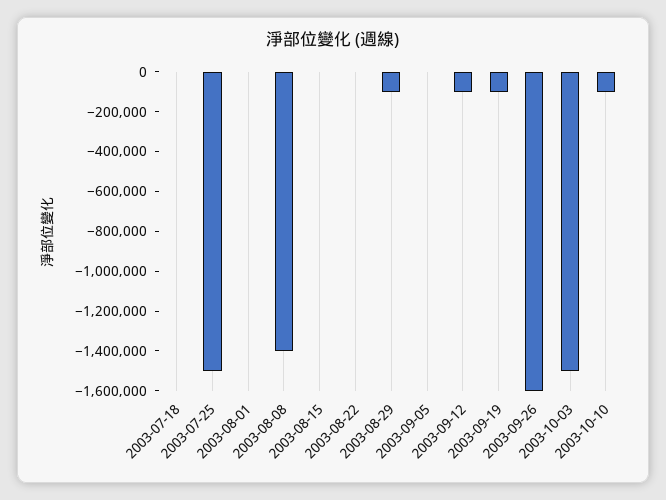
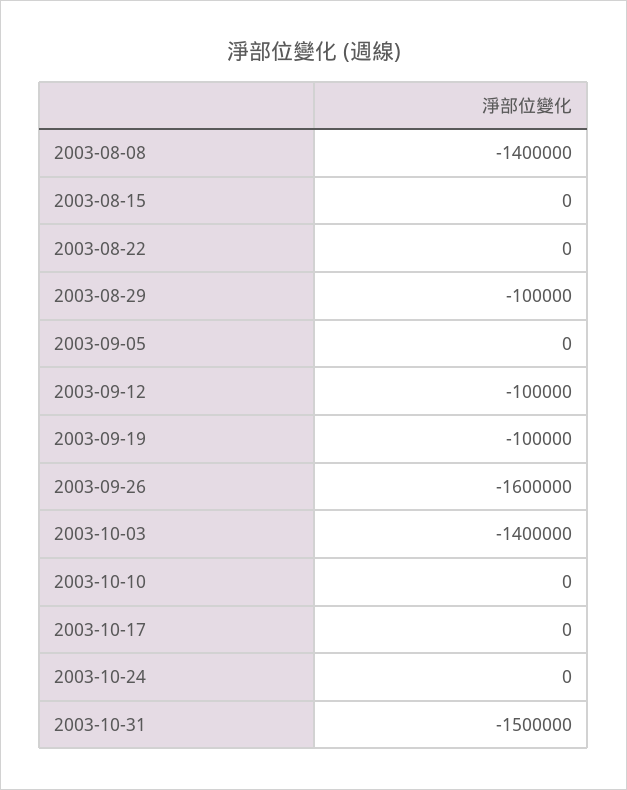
2003-07-18: 0 -> none
2003-07-25: -1500000 -> none
2003-08-01: 0 -> none
2003-10-03: -1500000 -> -1400000
2003-10-10: -100000 -> 0
2003-10-17: none -> 0
2003-10-24: none -> 0
2003-10-31: none -> -1500000

